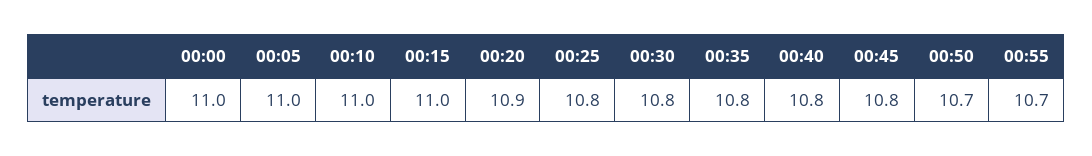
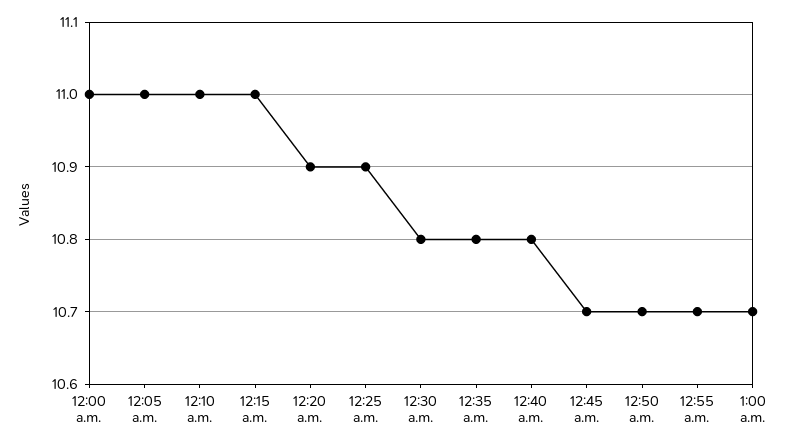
00:25: 10.8 -> 10.9
00:45: 10.8 -> 10.7
1:00 a.m.: none -> 10.7

